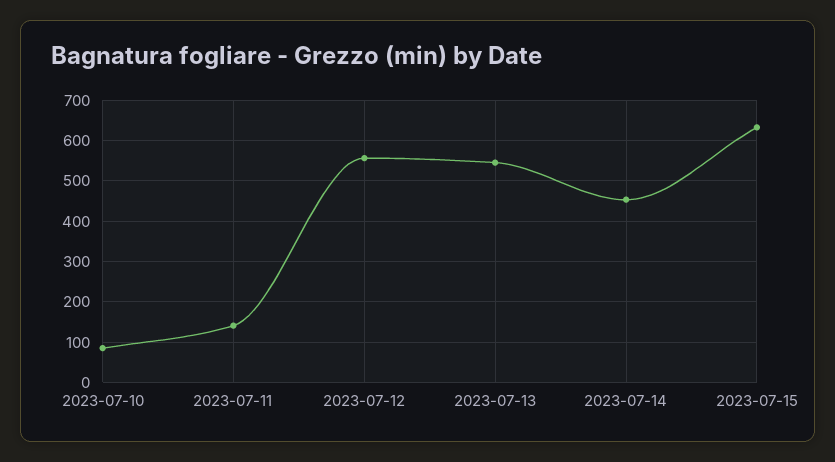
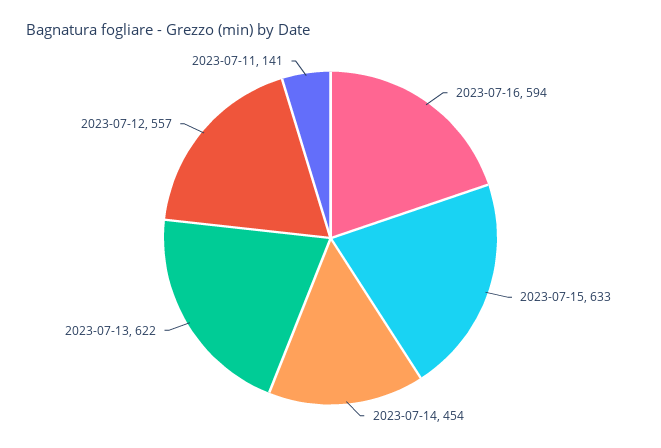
2023-07-10: 80 -> none
2023-07-13: 540 -> 622
2023-07-16: none -> 594

